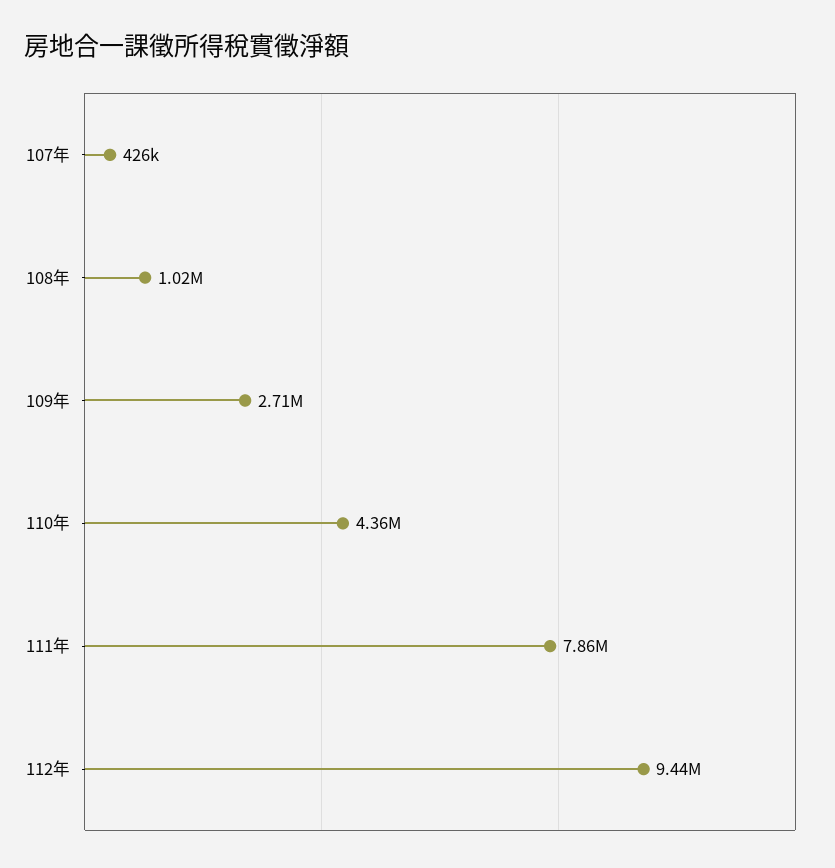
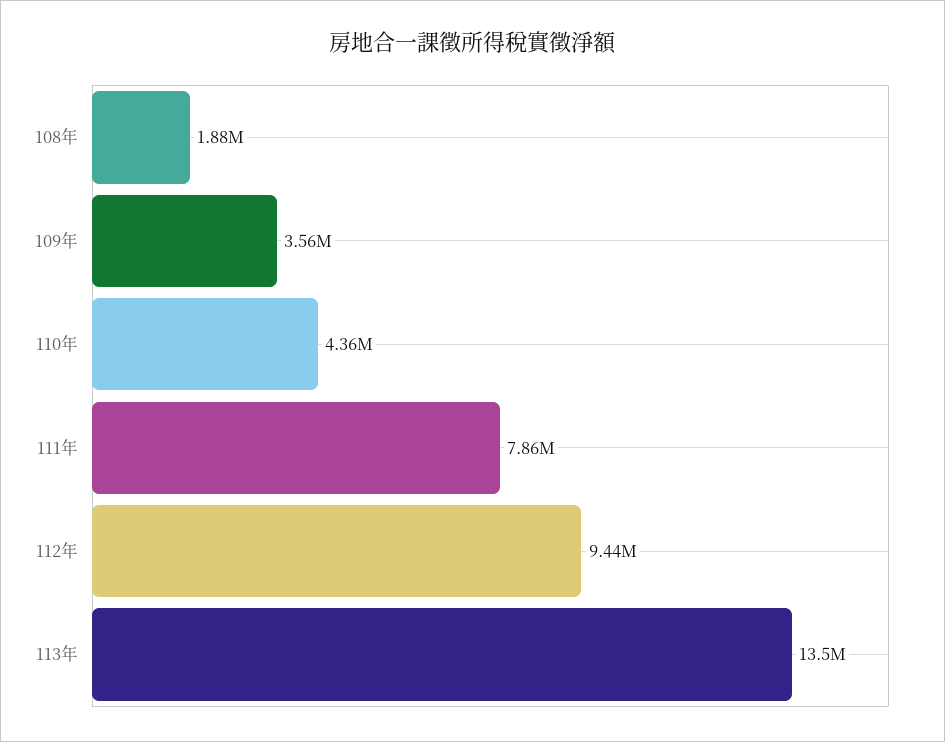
107年: 426000 -> none
108年: 1020000 -> 1880000
109年: 2710000 -> 3560000
113年: none -> 13500000

